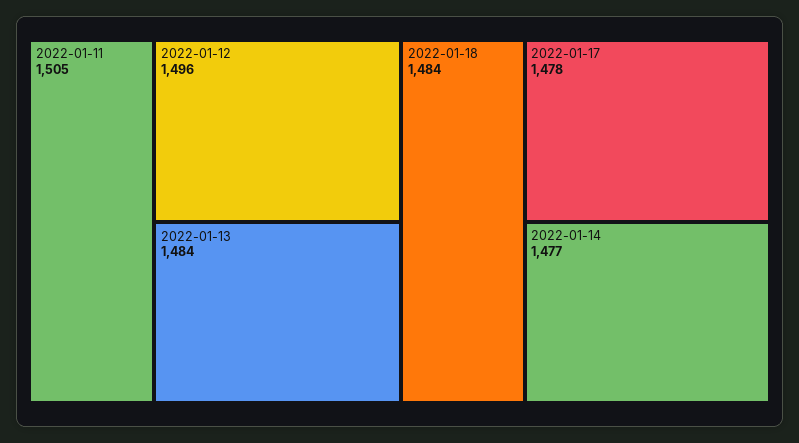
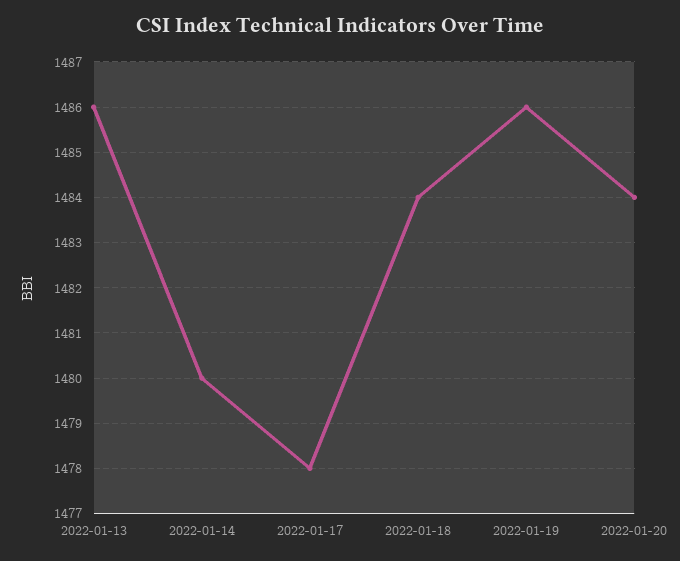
2022-01-11: 1505 -> none
2022-01-12: 1496 -> none
2022-01-13: 1484 -> 1486
2022-01-14: 1477 -> 1480
2022-01-19: none -> 1486
2022-01-20: none -> 1484

